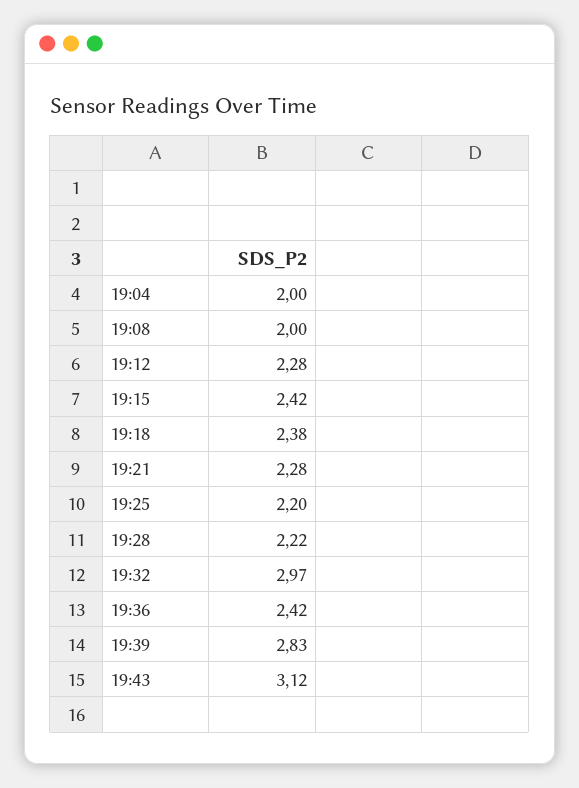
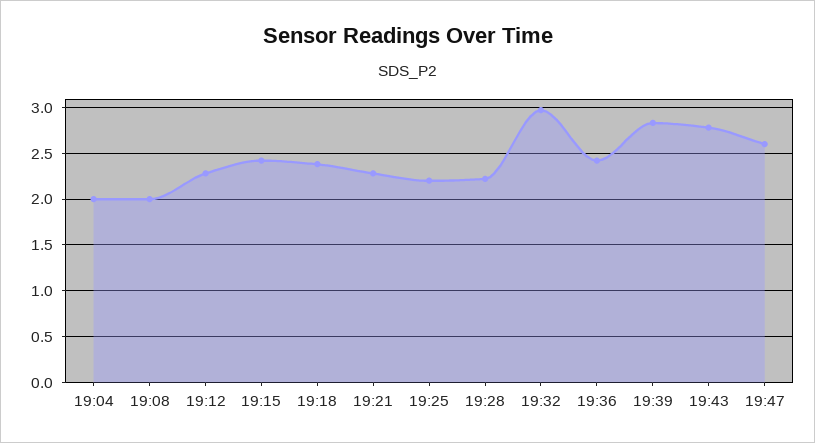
19:43: 3.12 -> 2.8
19:47: none -> 2.6

